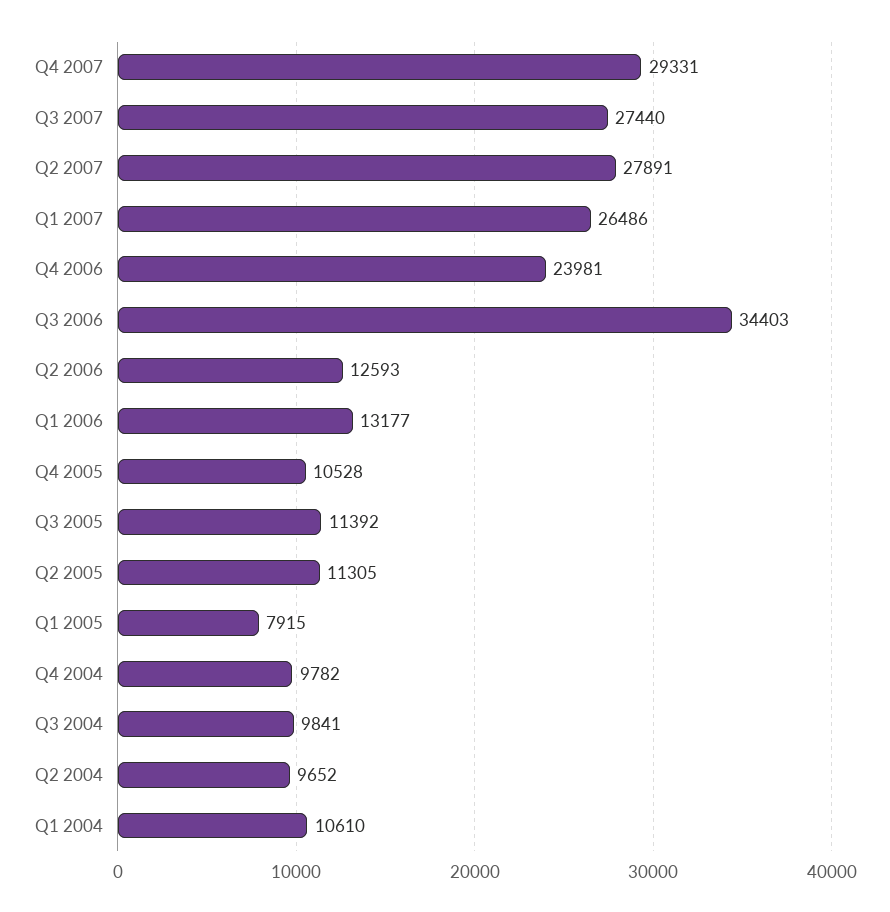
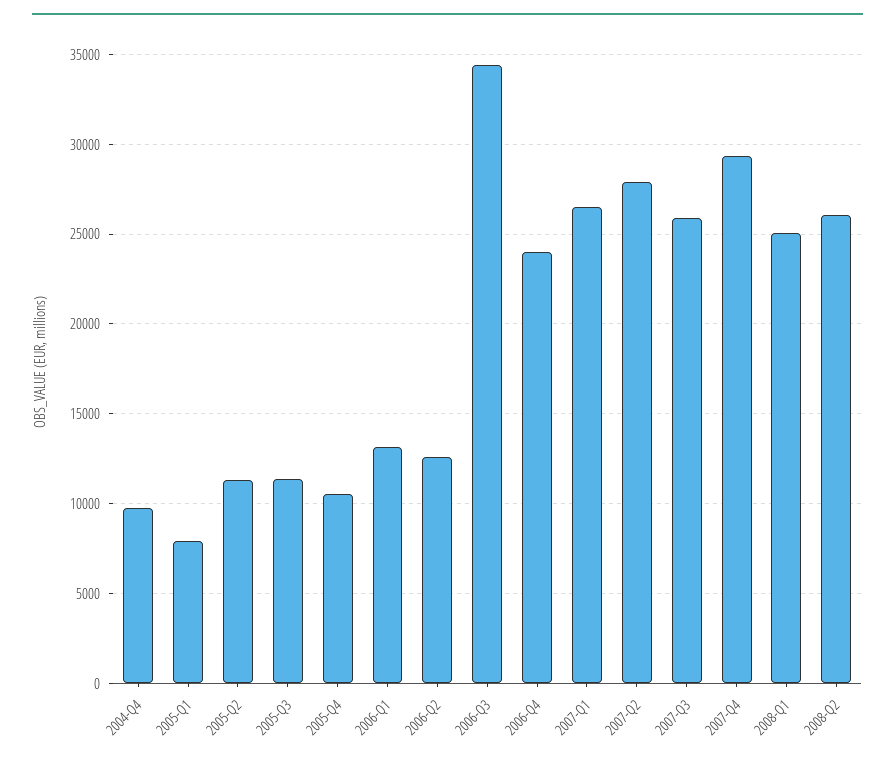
Q3 2007: 27440 -> 26000
Q3 2004: 9841 -> none
Q2 2004: 9652 -> none
Q1 2004: 10610 -> none
2008-Q1: none -> 25000
2008-Q2: none -> 26000

